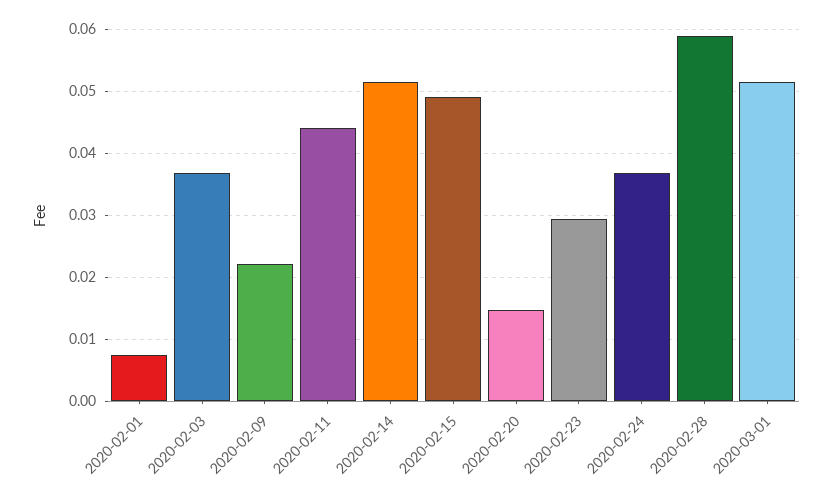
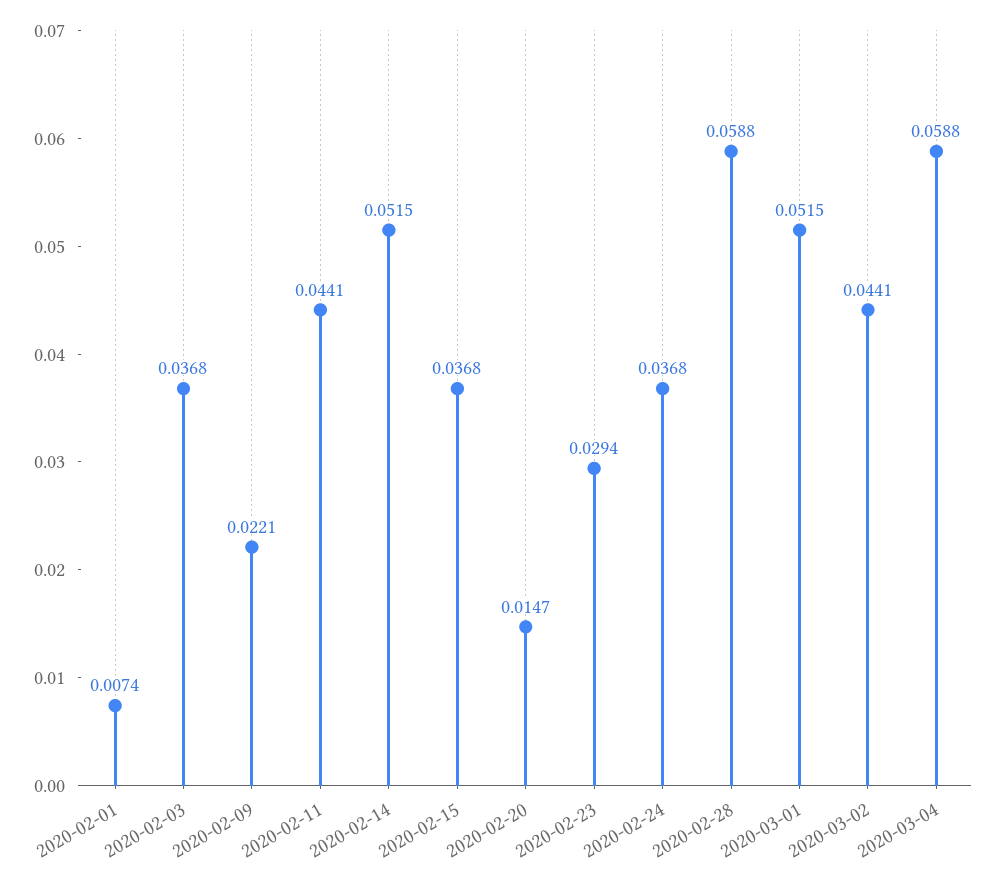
2020-02-15: 0.049 -> 0.0368
2020-03-02: none -> 0.0441
2020-03-04: none -> 0.0588

